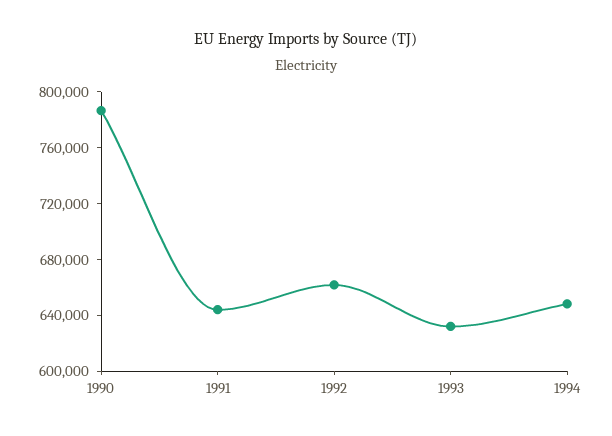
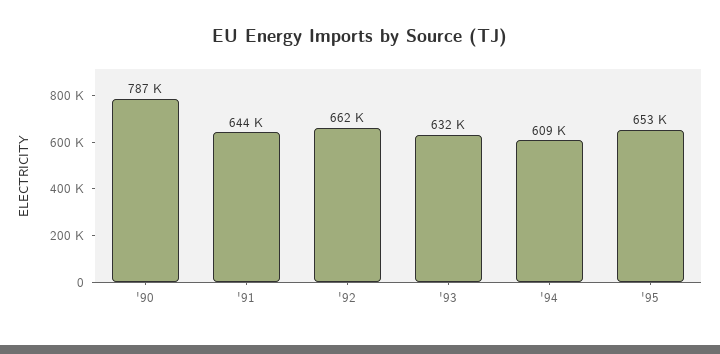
1994: 650000 -> 609000
'95: none -> 653000

